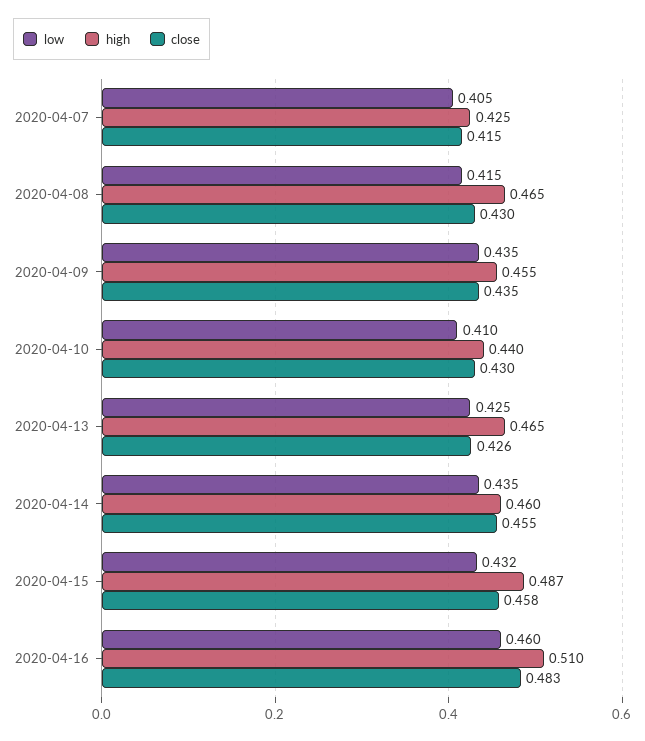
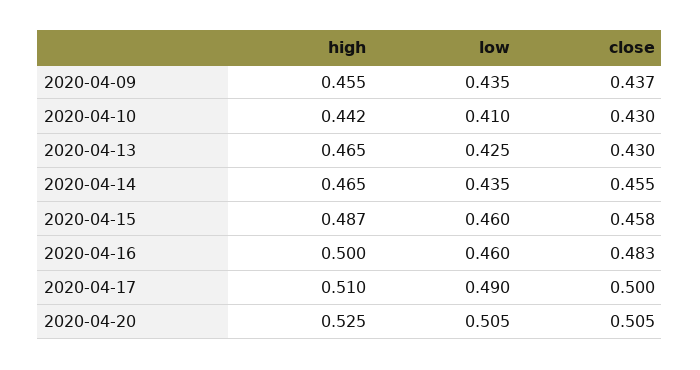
low, 2020-04-07: 0.405 -> none
high, 2020-04-07: 0.425 -> none
close, 2020-04-07: 0.415 -> none
low, 2020-04-08: 0.415 -> none
high, 2020-04-08: 0.465 -> none
close, 2020-04-08: 0.43 -> none
close, 2020-04-09: 0.435 -> 0.437
high, 2020-04-10: 0.44 -> 0.442
close, 2020-04-13: 0.426 -> 0.43
high, 2020-04-14: 0.46 -> 0.465
low, 2020-04-15: 0.432 -> 0.46
high, 2020-04-16: 0.51 -> 0.5
high, 2020-04-17: none -> 0.51
low, 2020-04-17: none -> 0.49
close, 2020-04-17: none -> 0.5
high, 2020-04-20: none -> 0.525
low, 2020-04-20: none -> 0.505
close, 2020-04-20: none -> 0.505

